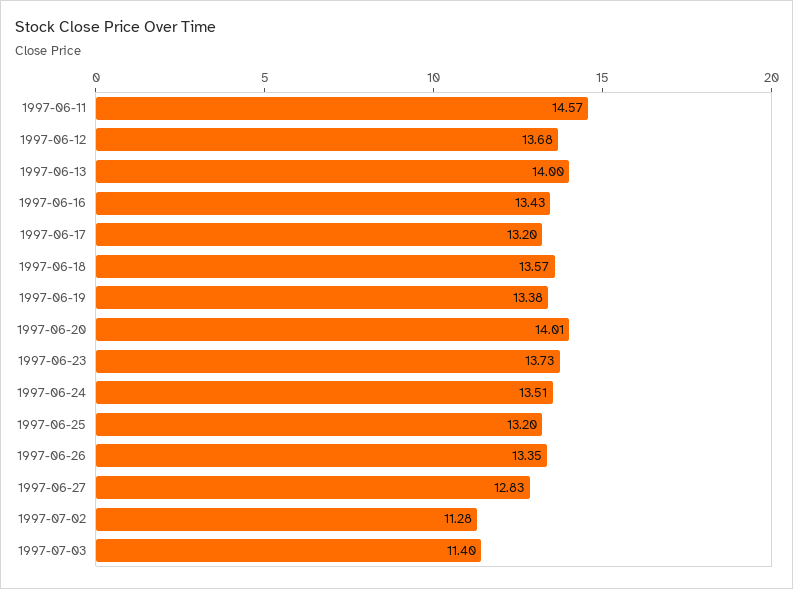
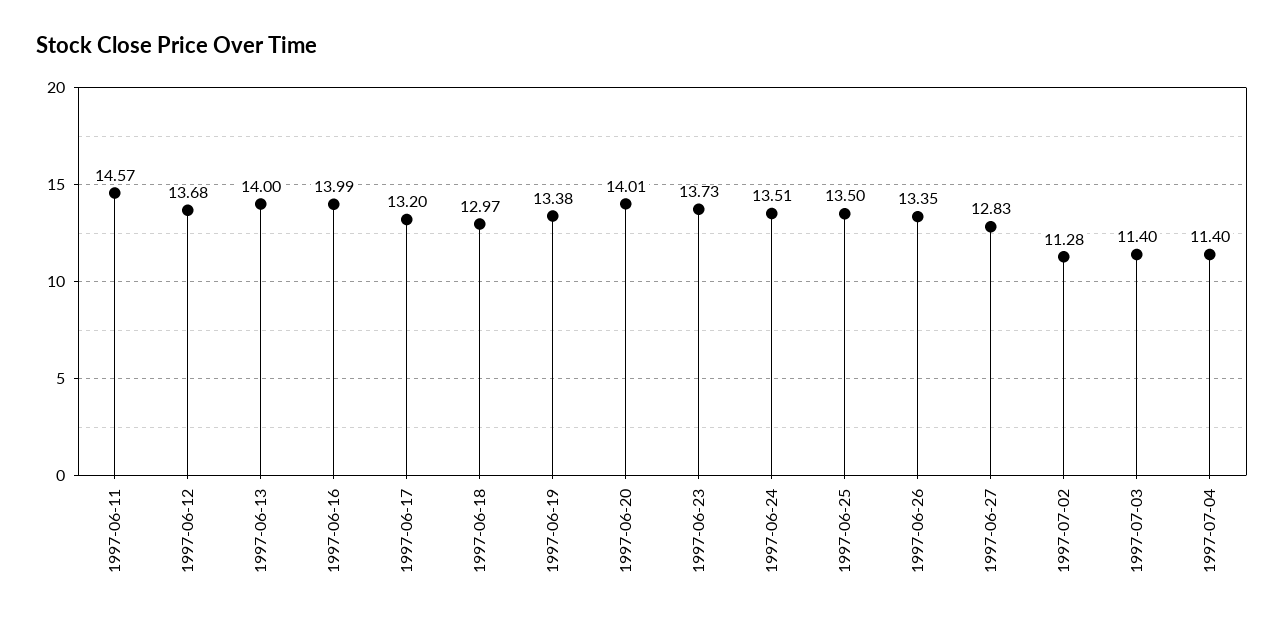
1997-06-16: 13.43 -> 13.99
1997-06-18: 13.57 -> 12.97
1997-06-25: 13.2 -> 13.5
1997-07-04: none -> 11.4

